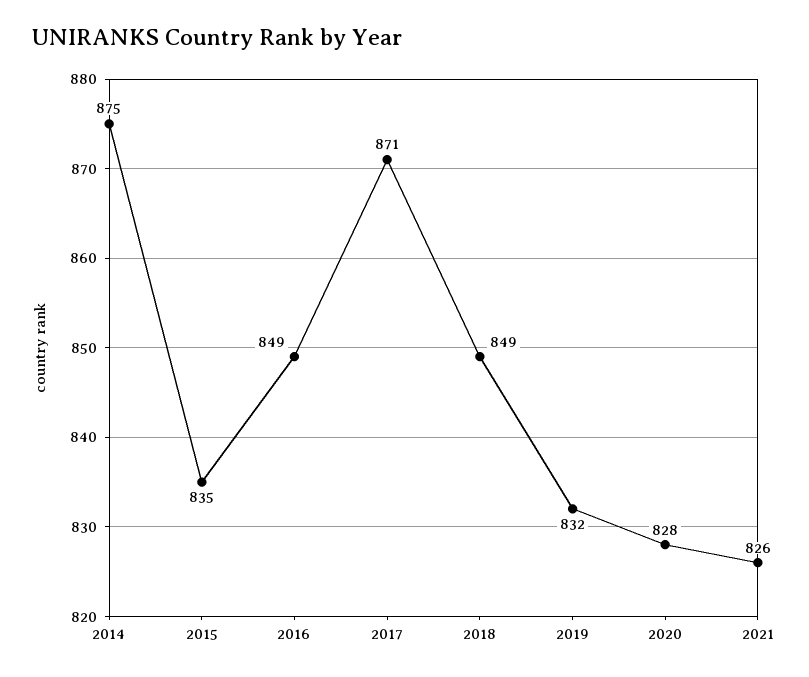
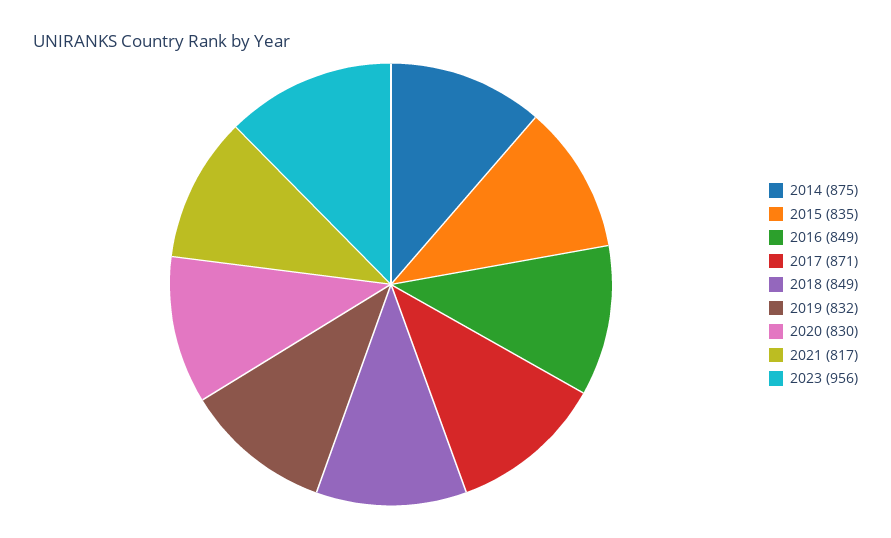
2020: 828 -> 830
2021: 826 -> 817
2023: none -> 956

